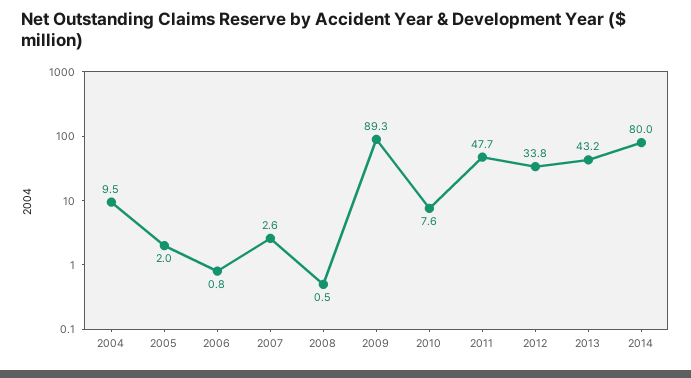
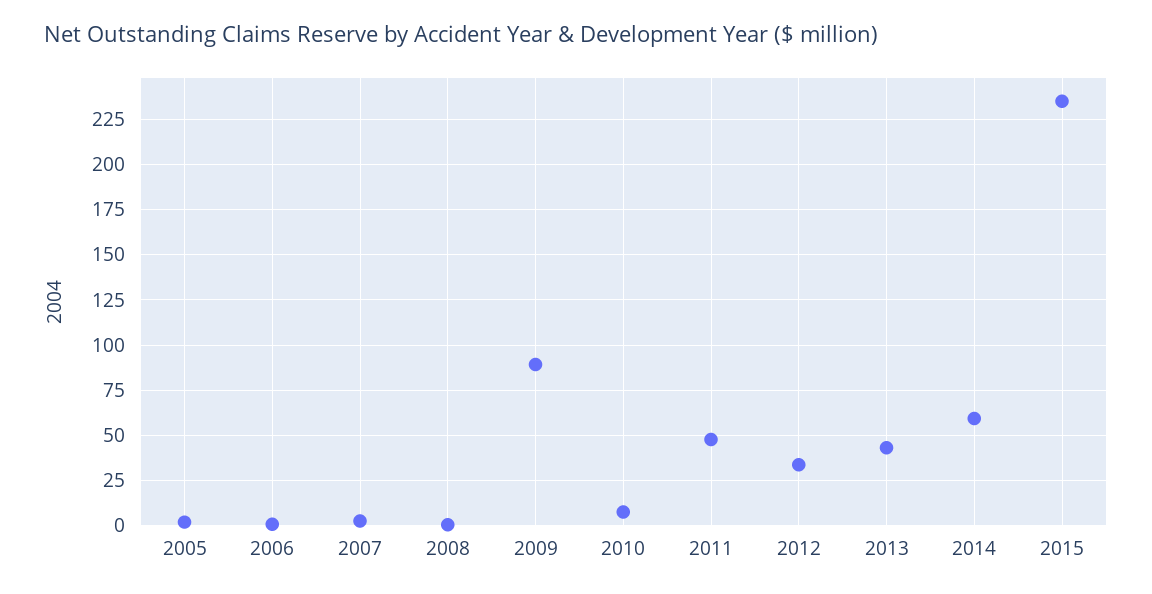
2004: 9.5 -> none
2014: 80 -> 60
2015: none -> 235

